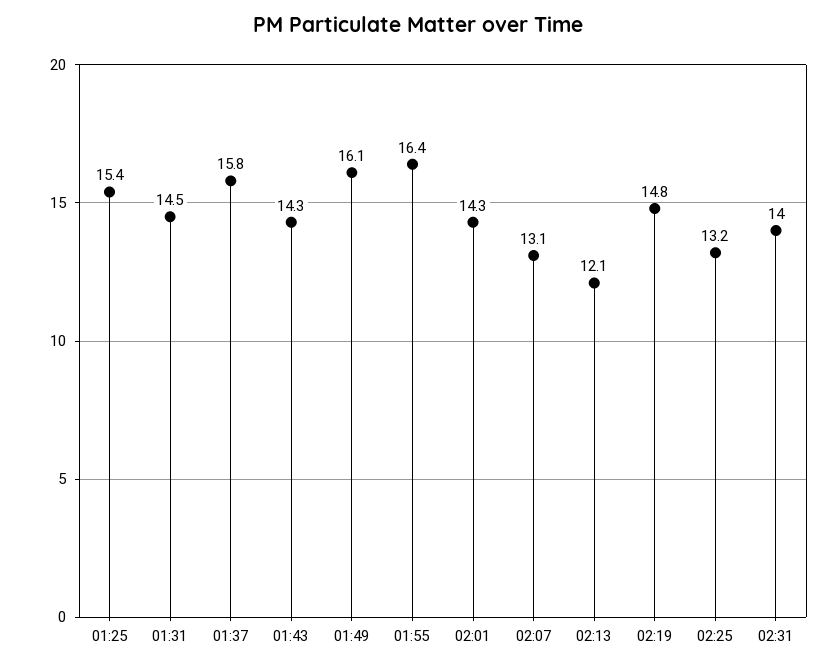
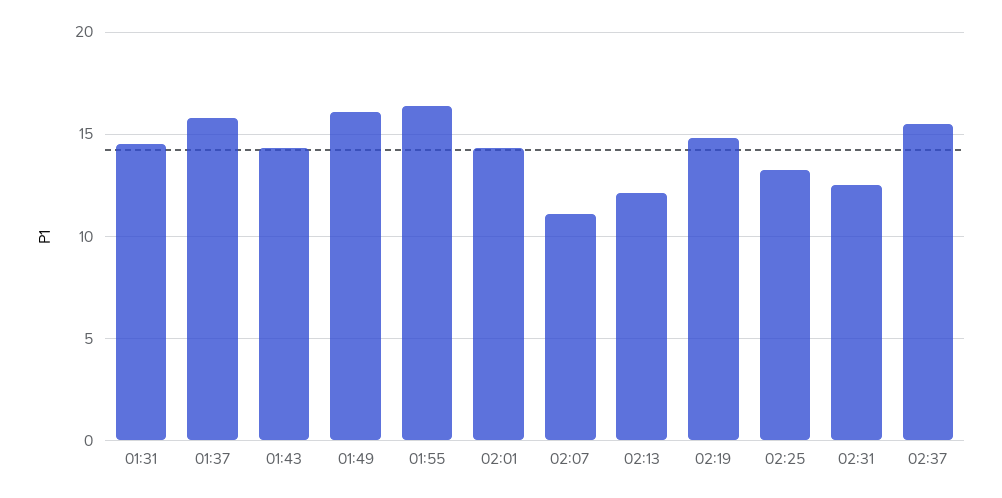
01:25: 15.4 -> none
02:07: 13.1 -> 11
02:31: 14 -> 12.5
02:37: none -> 15.5

